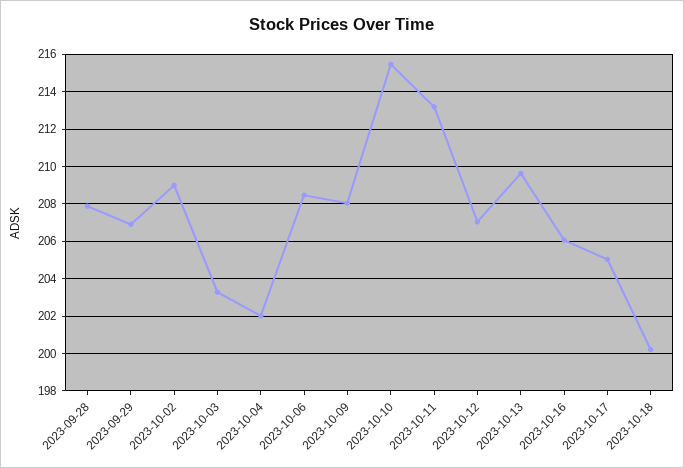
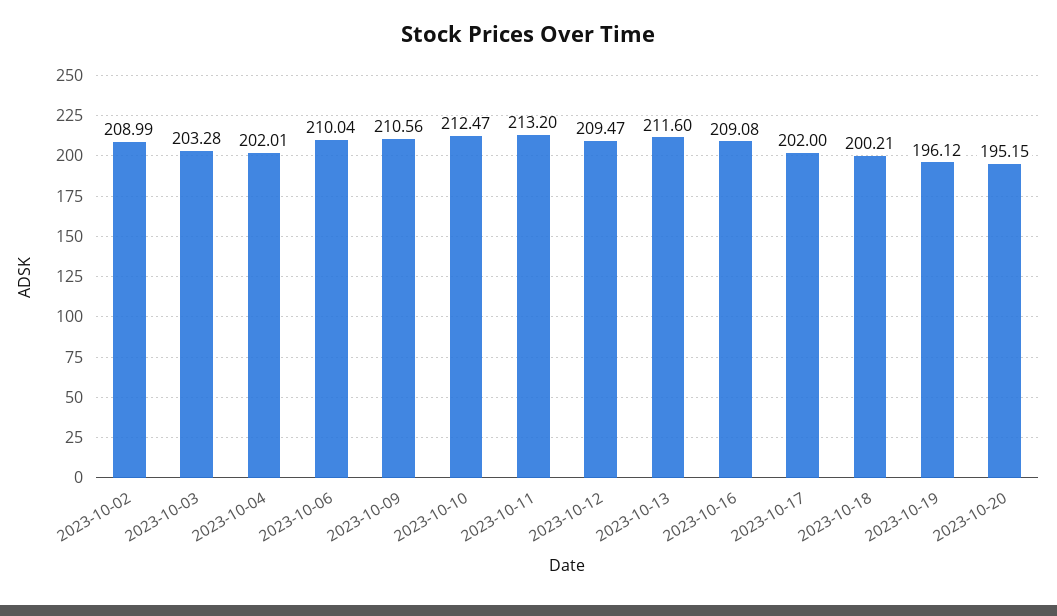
2023-09-28: 208 -> none
2023-09-29: 207 -> none
2023-10-06: 208.5 -> 210.04
2023-10-09: 208 -> 210.56
2023-10-10: 215.5 -> 212.47
2023-10-12: 207 -> 209.47
2023-10-13: 209.5 -> 211.6
2023-10-16: 206 -> 209.08
2023-10-17: 205 -> 202
2023-10-19: none -> 196.12
2023-10-20: none -> 195.15

